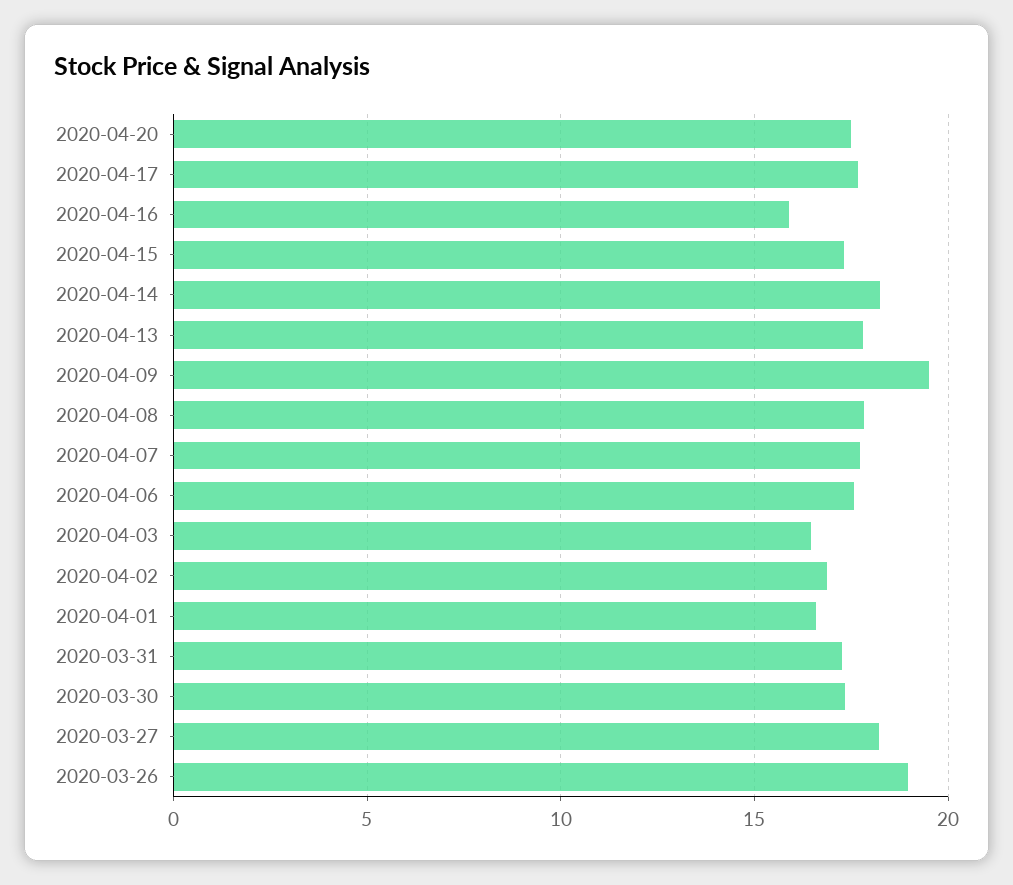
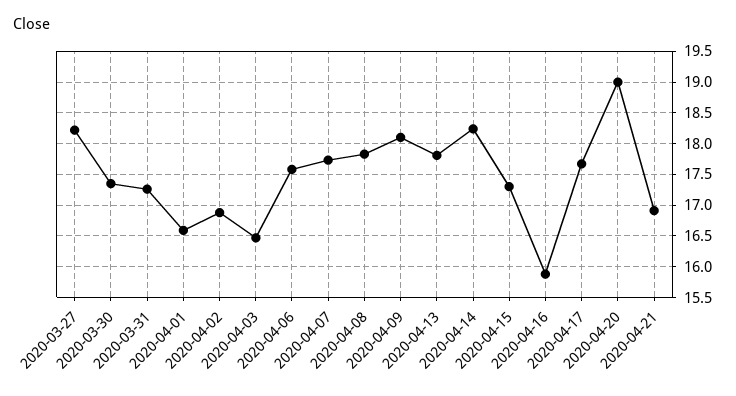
2020-04-20: 17.5 -> 19
2020-04-09: 19.5 -> 18.1
2020-03-26: 19 -> none
2020-04-21: none -> 16.9

